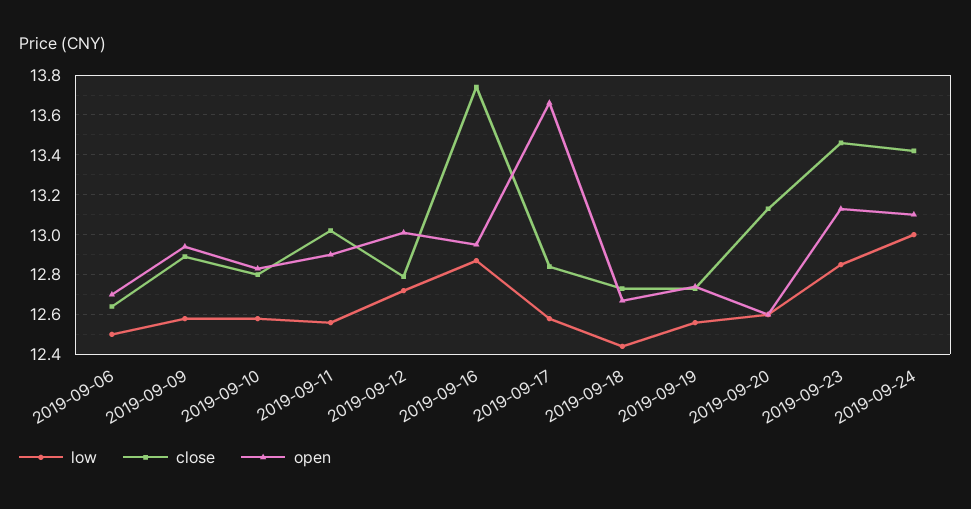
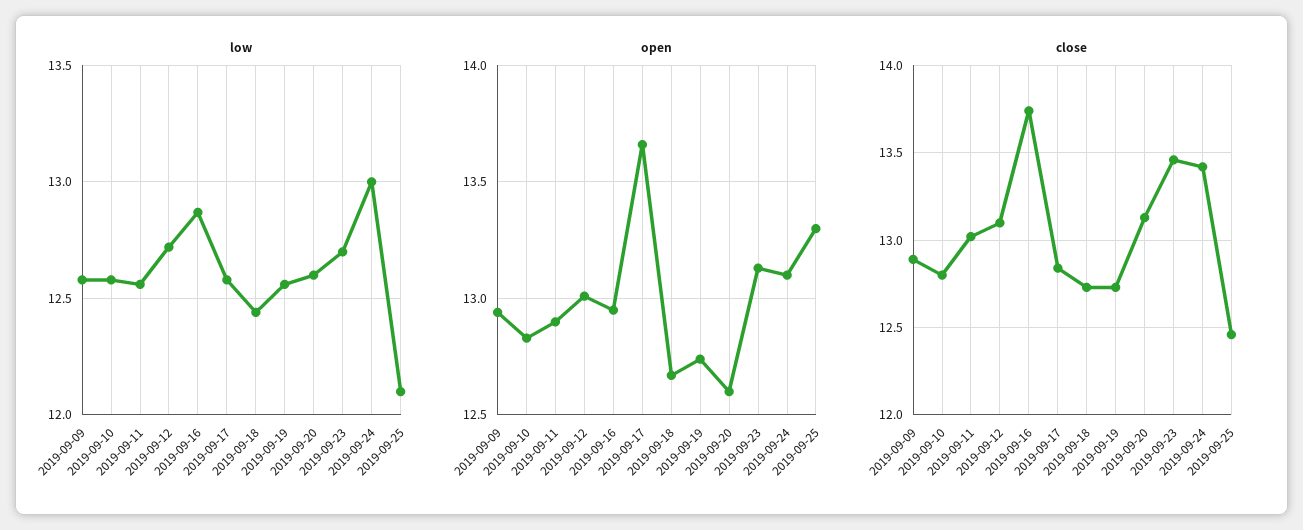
low, 2019-09-06: 12.5 -> none
close, 2019-09-06: 12.65 -> none
open, 2019-09-06: 12.7 -> none
close, 2019-09-12: 12.8 -> 13.1
low, 2019-09-23: 12.85 -> 12.7
low, 2019-09-25: none -> 12.1
open, 2019-09-25: none -> 13.3
close, 2019-09-25: none -> 12.45

